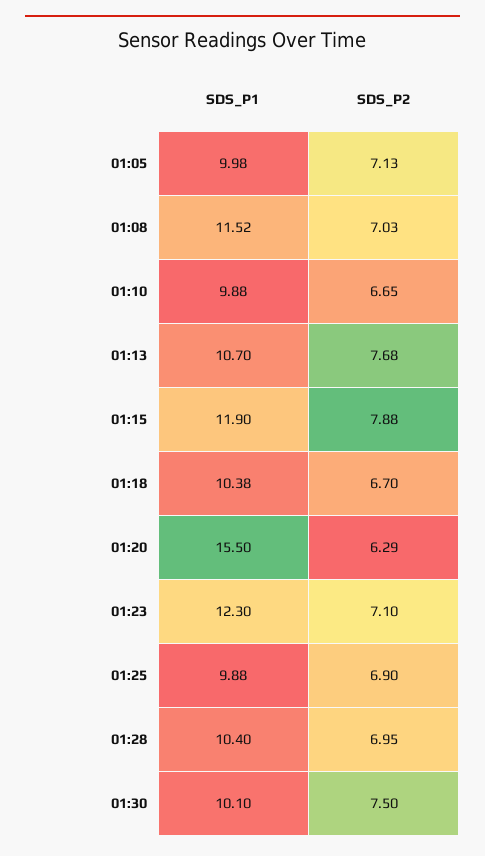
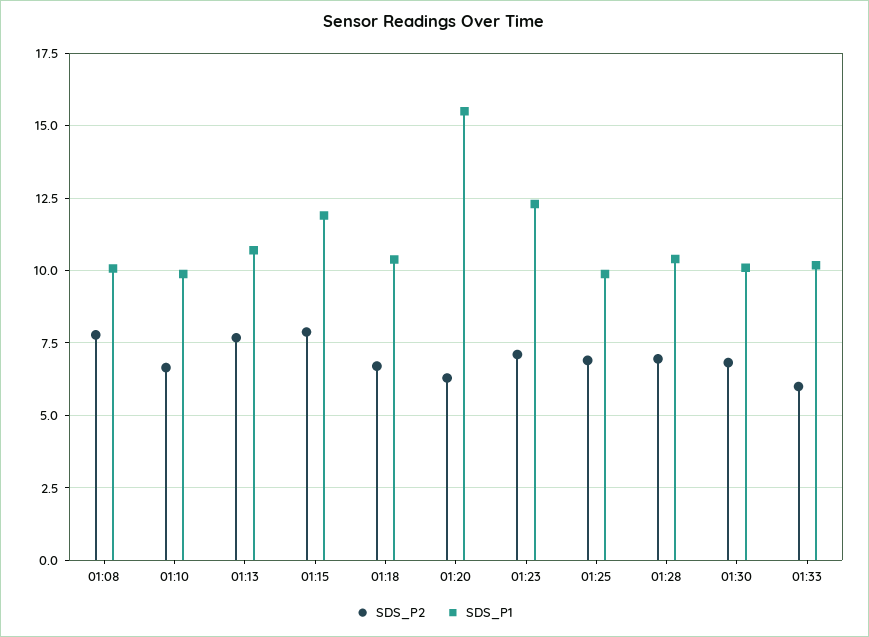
SDS_P1, 01:05: 9.98 -> none
SDS_P2, 01:05: 7.13 -> none
SDS_P1, 01:08: 11.52 -> 10
SDS_P2, 01:08: 7.03 -> 7.75
SDS_P2, 01:30: 7.5 -> 6.75
SDS_P2, 01:33: none -> 6
SDS_P1, 01:33: none -> 10.25

